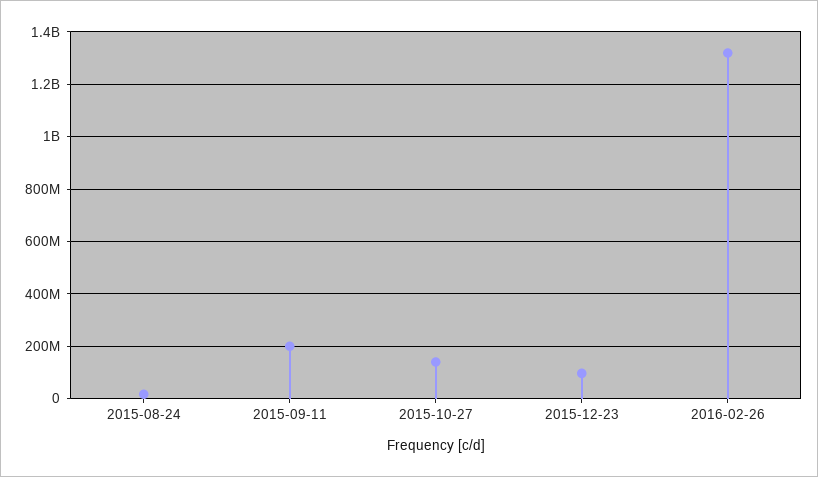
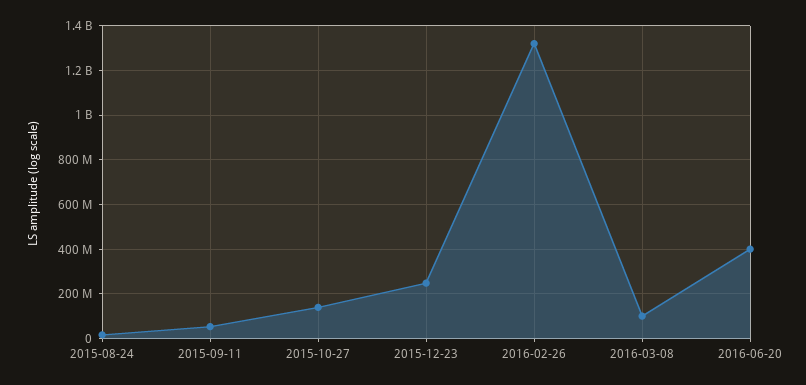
2015-09-11: 200000000 -> 50000000
2015-12-23: 100000000 -> 250000000
2016-03-08: none -> 100000000
2016-06-20: none -> 400000000

